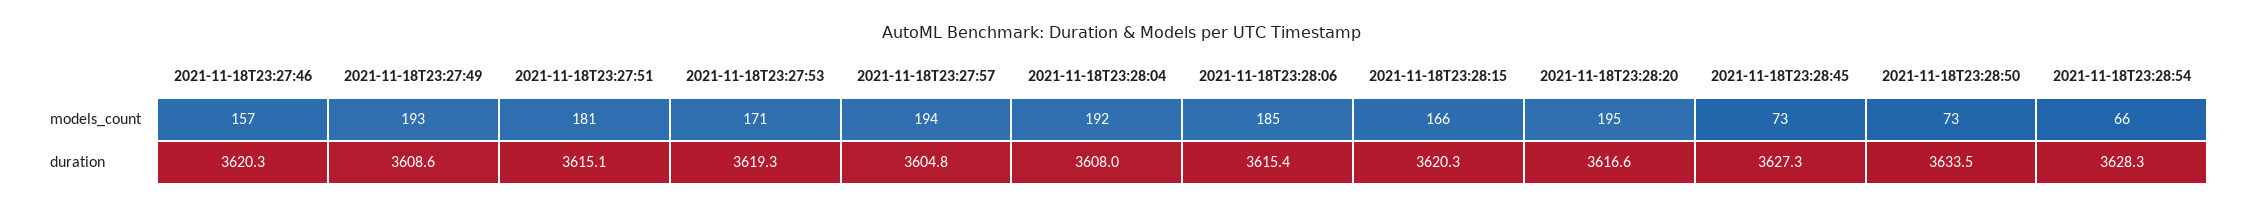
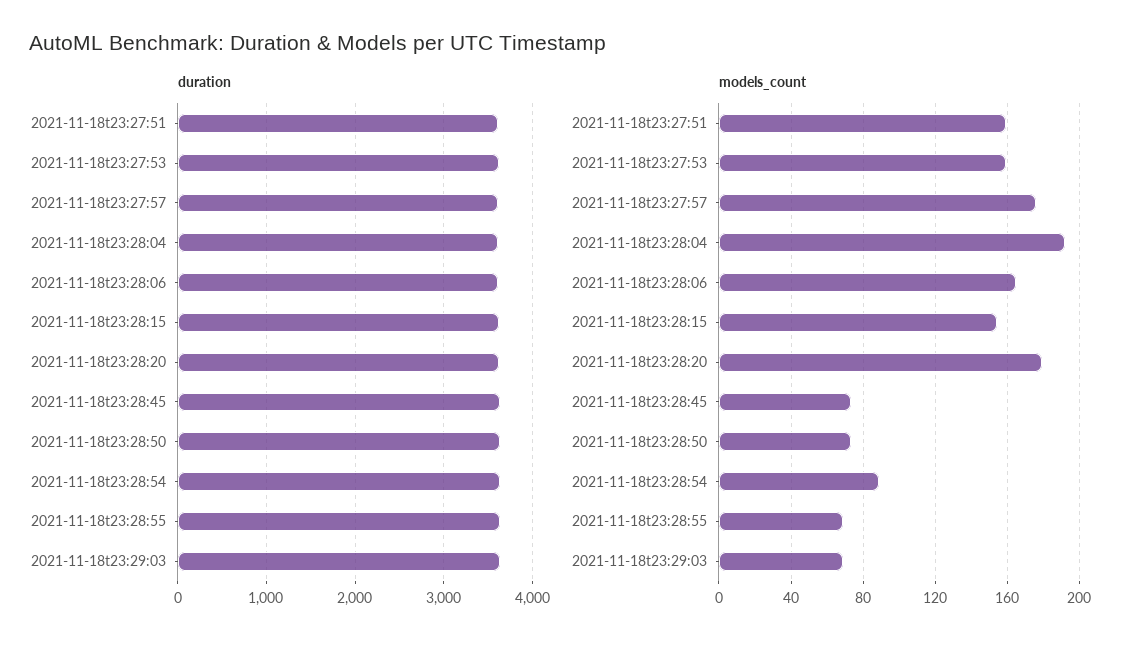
models_count, 2021-11-18T23:27:46: 157 -> none
models_count, 2021-11-18T23:27:49: 193 -> none
models_count, 2021-11-18T23:27:51: 181 -> 160
models_count, 2021-11-18T23:27:53: 171 -> 160
models_count, 2021-11-18T23:27:57: 194 -> 175
models_count, 2021-11-18T23:28:06: 185 -> 165
models_count, 2021-11-18T23:28:15: 166 -> 155
models_count, 2021-11-18T23:28:20: 195 -> 180
models_count, 2021-11-18T23:28:54: 66 -> 90
duration, 2021-11-18T23:27:46: 3620.3 -> none
duration, 2021-11-18T23:27:49: 3608.6 -> none
duration, 2021-11-18t23:28:55: none -> 3600
duration, 2021-11-18t23:29:03: none -> 3600
models_count, 2021-11-18t23:28:55: none -> 70
models_count, 2021-11-18t23:29:03: none -> 70

